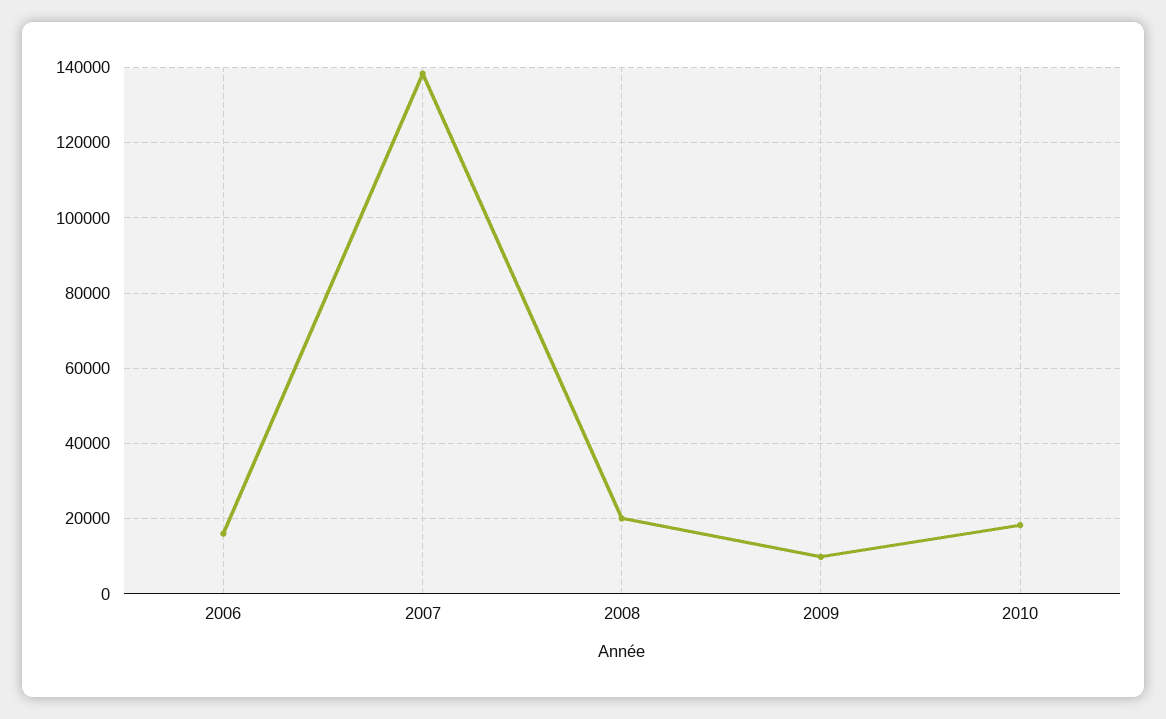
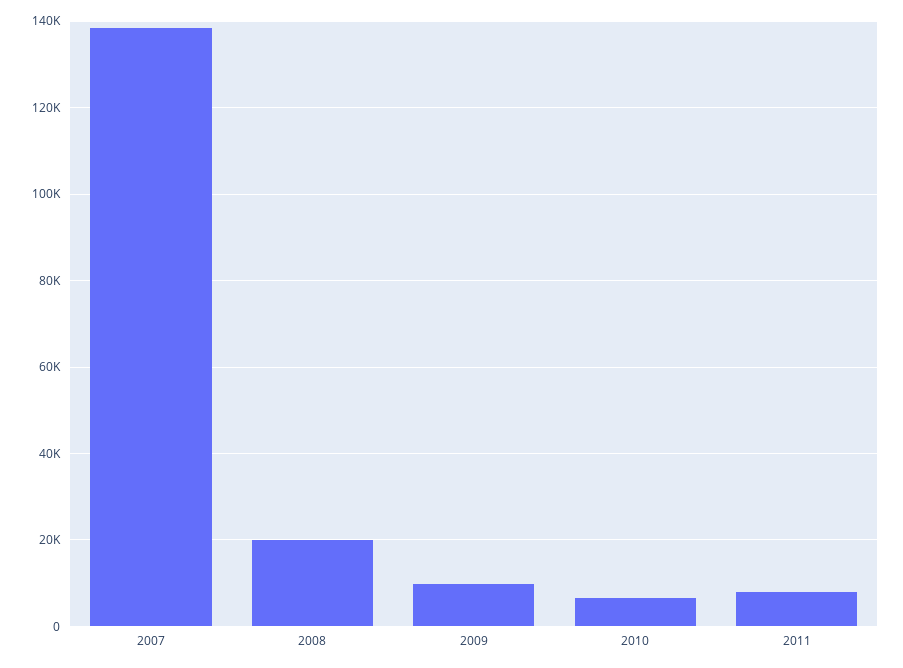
2006: 16000 -> none
2010: 18000 -> 6000
2011: none -> 8000

